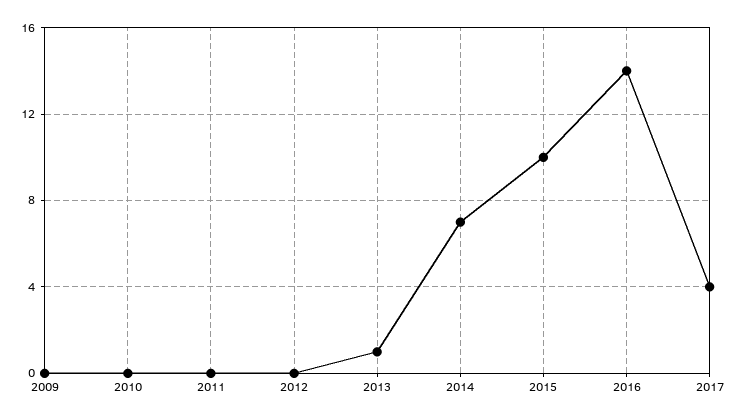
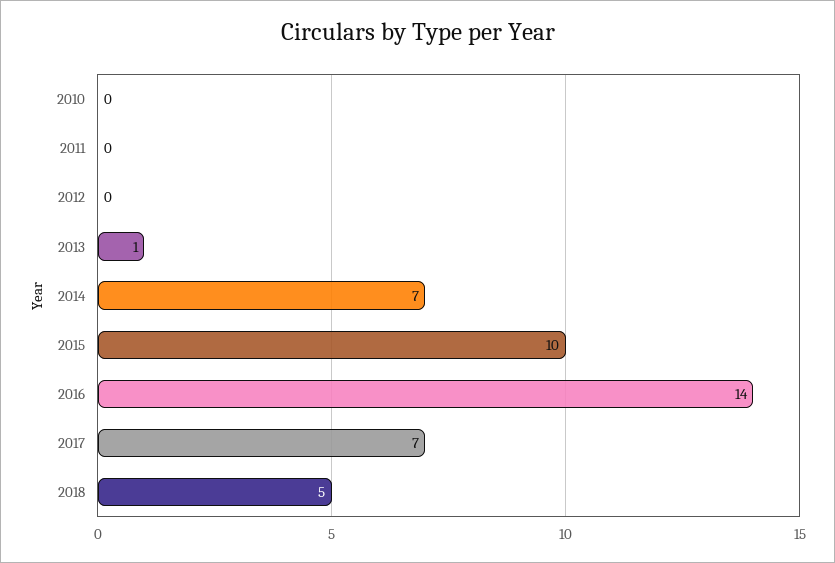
2009: 0 -> none
2017: 4 -> 7
2018: none -> 5

